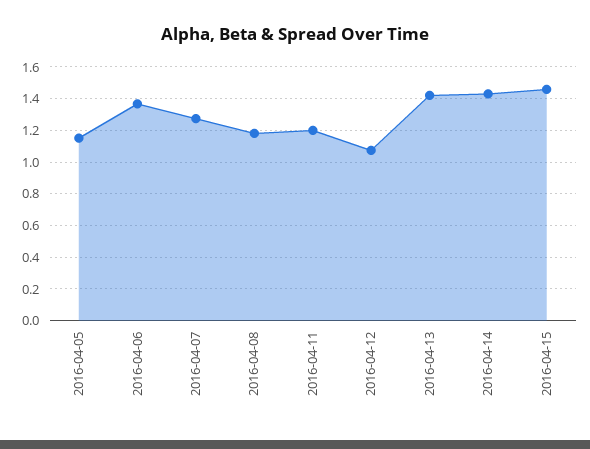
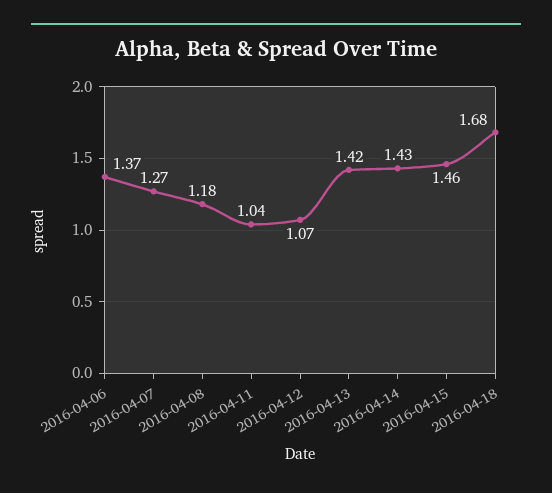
2016-04-05: 1.15 -> none
2016-04-11: 1.2 -> 1.04
2016-04-18: none -> 1.68

